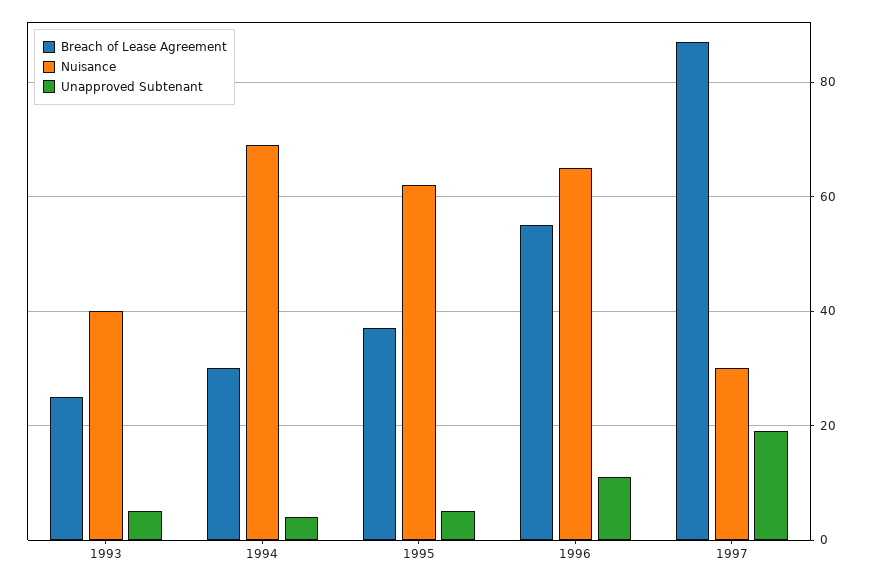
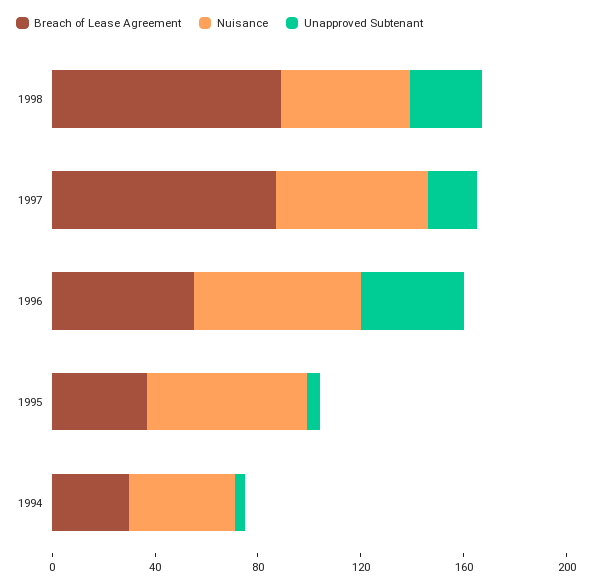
Breach of Lease Agreement, 1993: 25 -> none
Nuisance, 1993: 40 -> none
Unapproved Subtenant, 1993: 5 -> none
Nuisance, 1994: 70 -> 40
Unapproved Subtenant, 1996: 10 -> 40
Nuisance, 1997: 30 -> 60
Breach of Lease Agreement, 1998: none -> 90
Nuisance, 1998: none -> 50
Unapproved Subtenant, 1998: none -> 30

